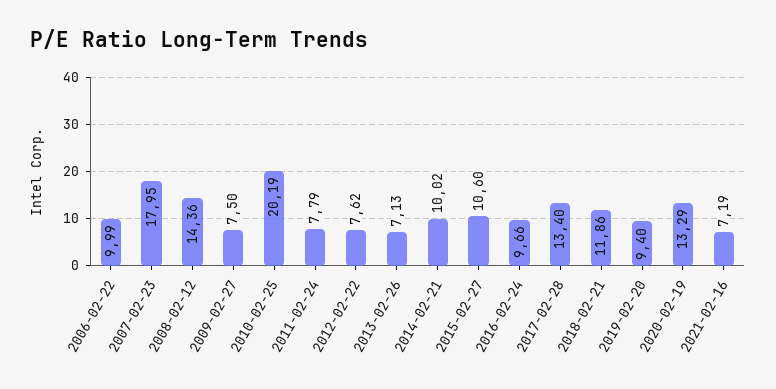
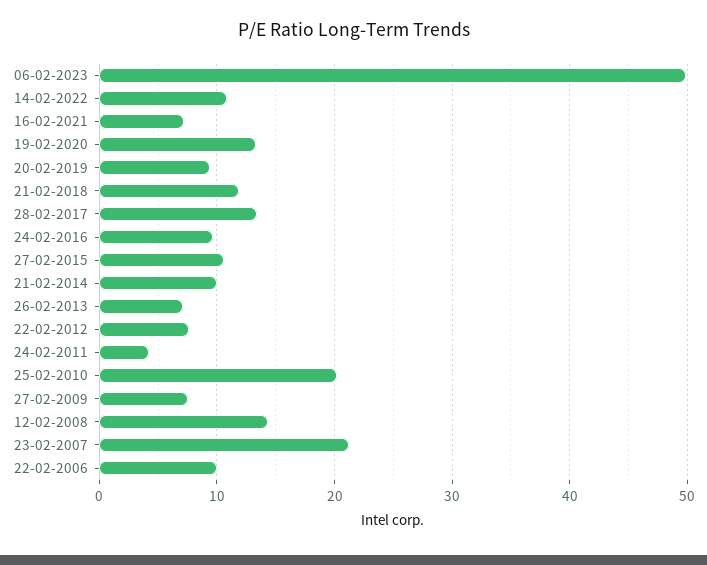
2007-02-23: 17.95 -> 21
2011-02-24: 7.79 -> 4
06-02-2023: none -> 50
14-02-2022: none -> 11

